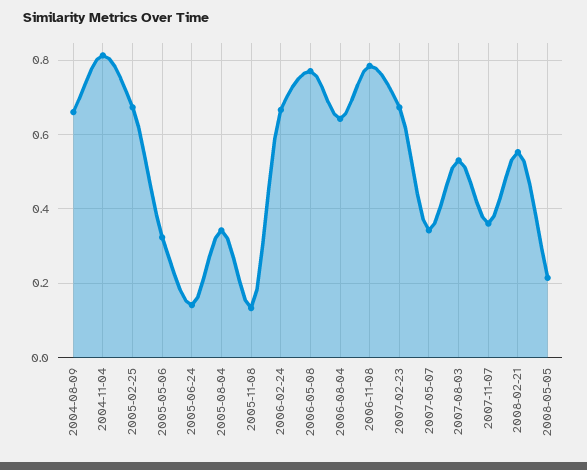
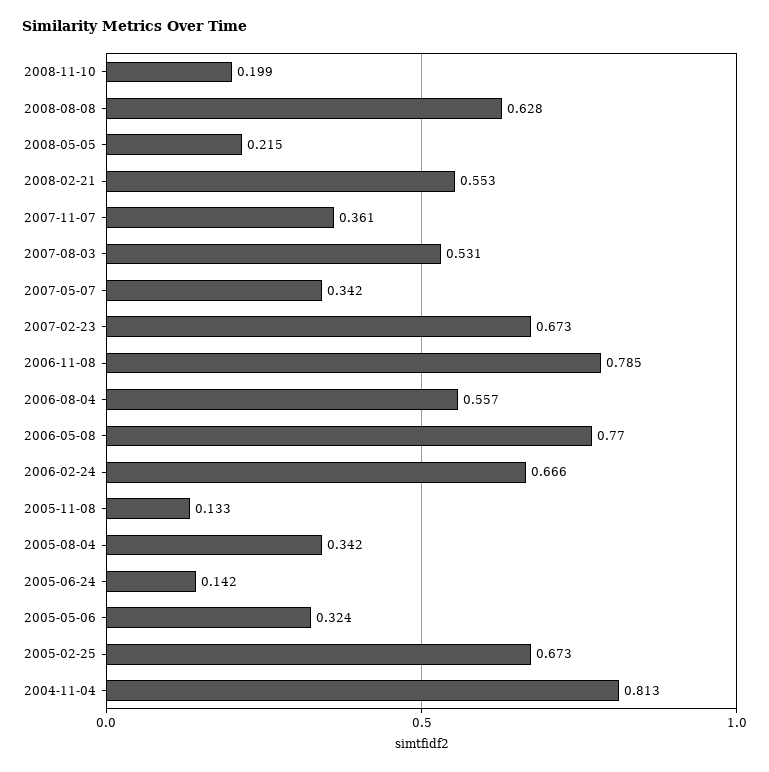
2004-08-09: 0.66 -> none
2006-08-04: 0.64 -> 0.557
2008-11-10: none -> 0.199
2008-08-08: none -> 0.628

